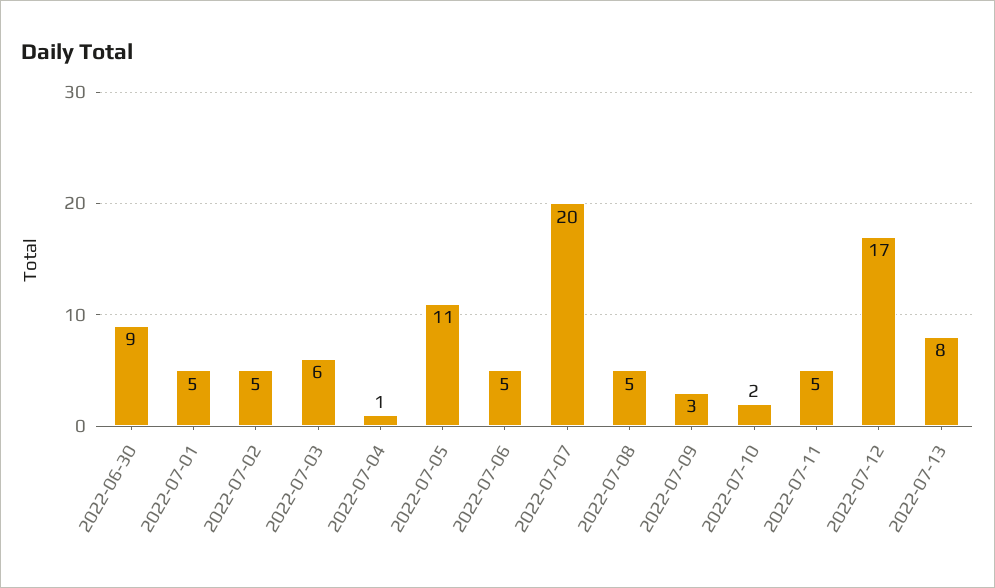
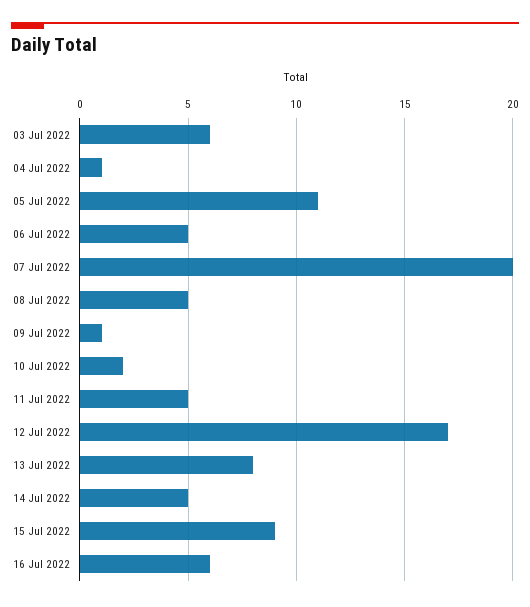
2022-06-30: 9 -> none
2022-07-01: 5 -> none
2022-07-02: 5 -> none
2022-07-09: 3 -> 1
14 Jul 2022: none -> 5
15 Jul 2022: none -> 9
16 Jul 2022: none -> 6

